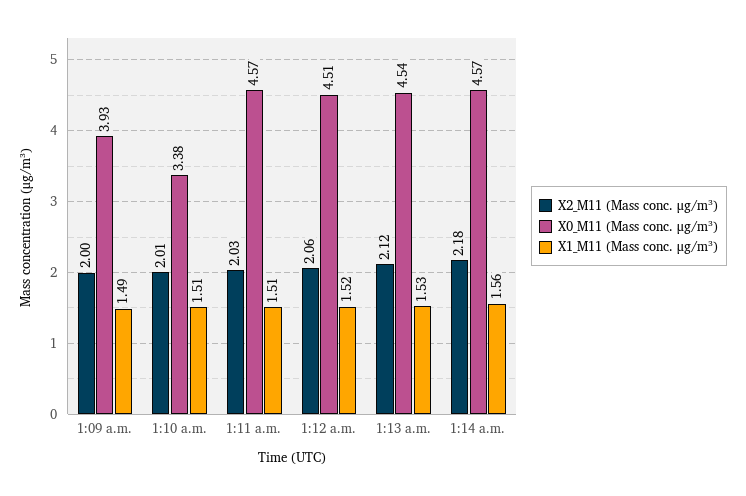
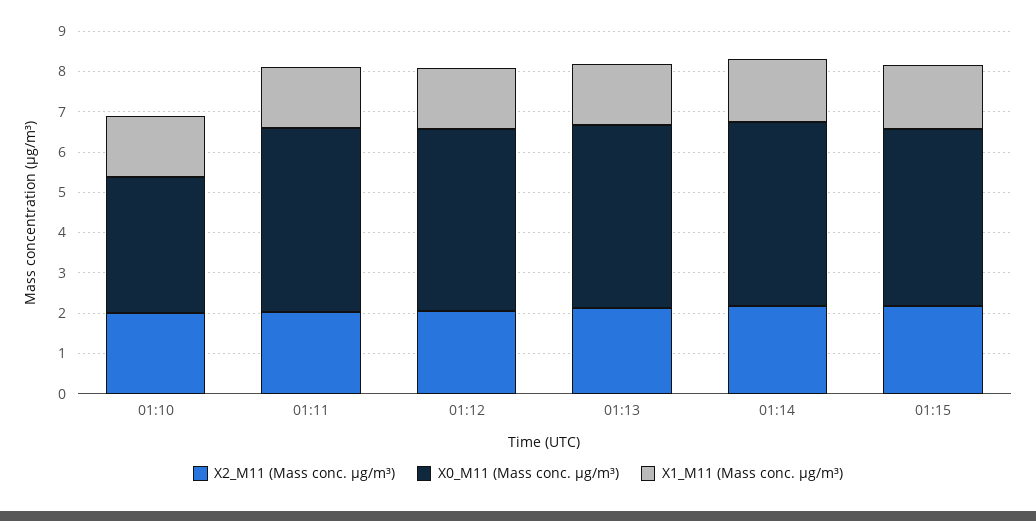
X2_M11 (Mass conc. μg/m³), 1:09 a.m.: 2 -> none
X0_M11 (Mass conc. μg/m³), 1:09 a.m.: 3.93 -> none
X1_M11 (Mass conc. μg/m³), 1:09 a.m.: 1.49 -> none
X2_M11 (Mass conc. μg/m³), 01:15: none -> 2.2
X0_M11 (Mass conc. μg/m³), 01:15: none -> 4.4
X1_M11 (Mass conc. μg/m³), 01:15: none -> 1.6

